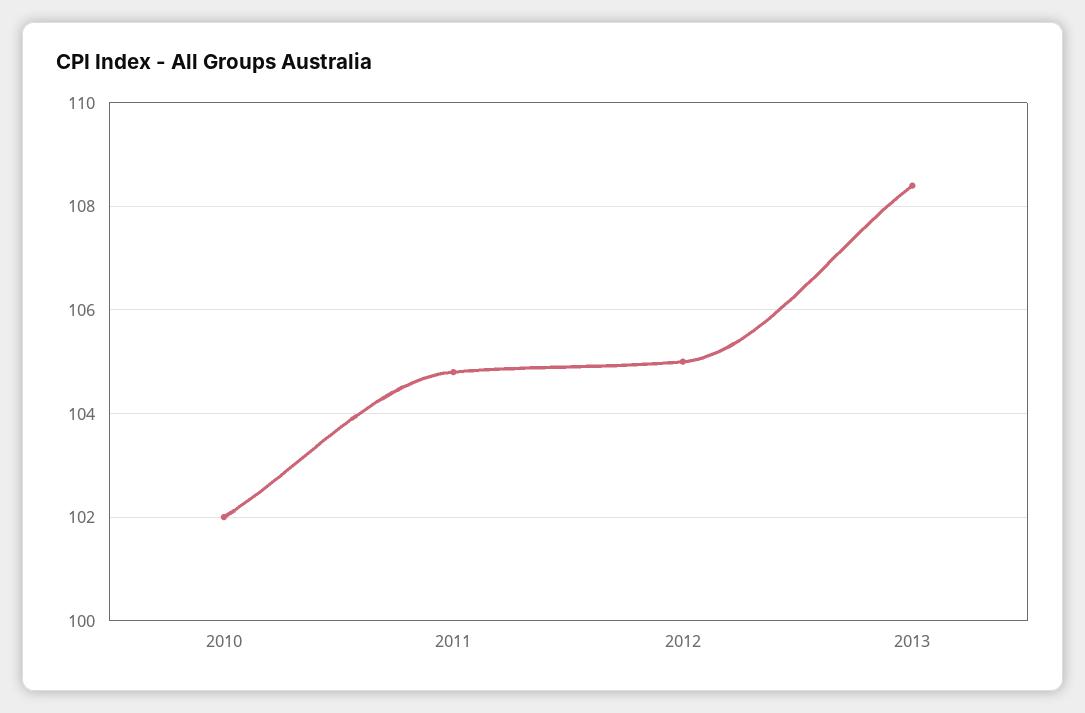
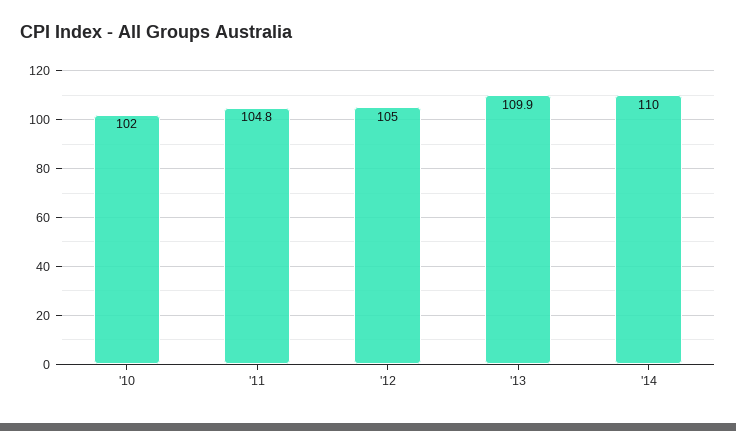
2013: 108.5 -> 109.9
'14: none -> 110

